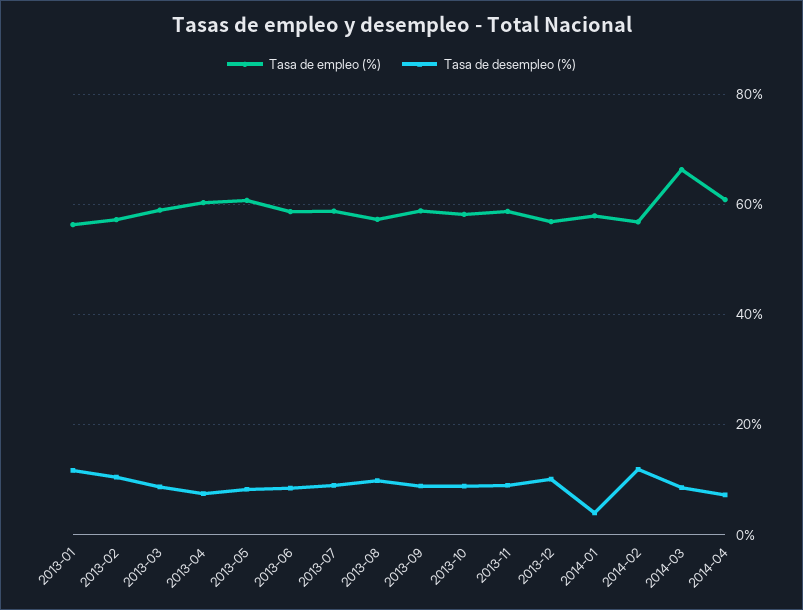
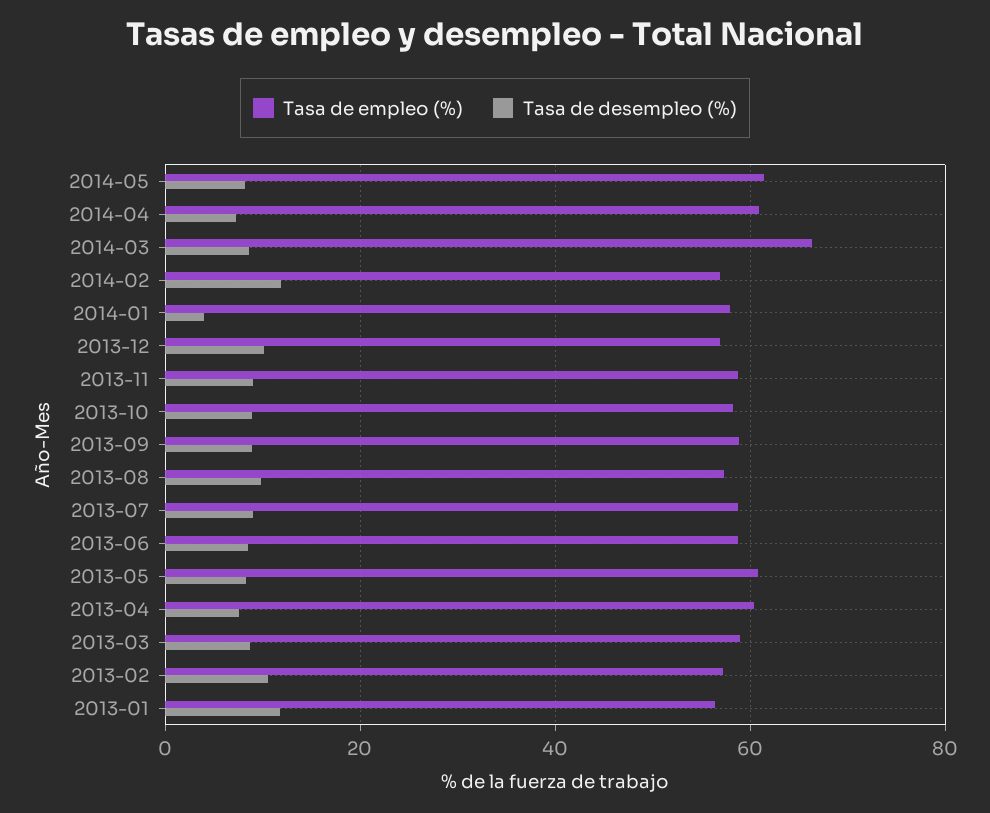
Tasa de empleo (%), 2014-05: none -> 62
Tasa de desempleo (%), 2014-05: none -> 8

